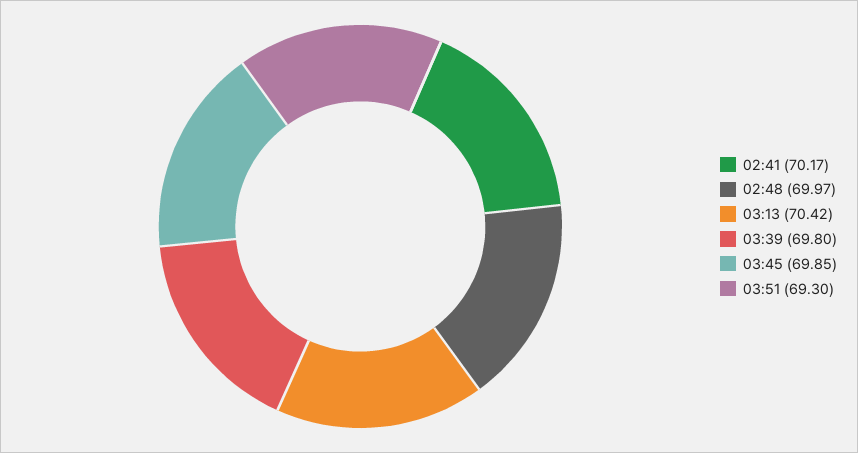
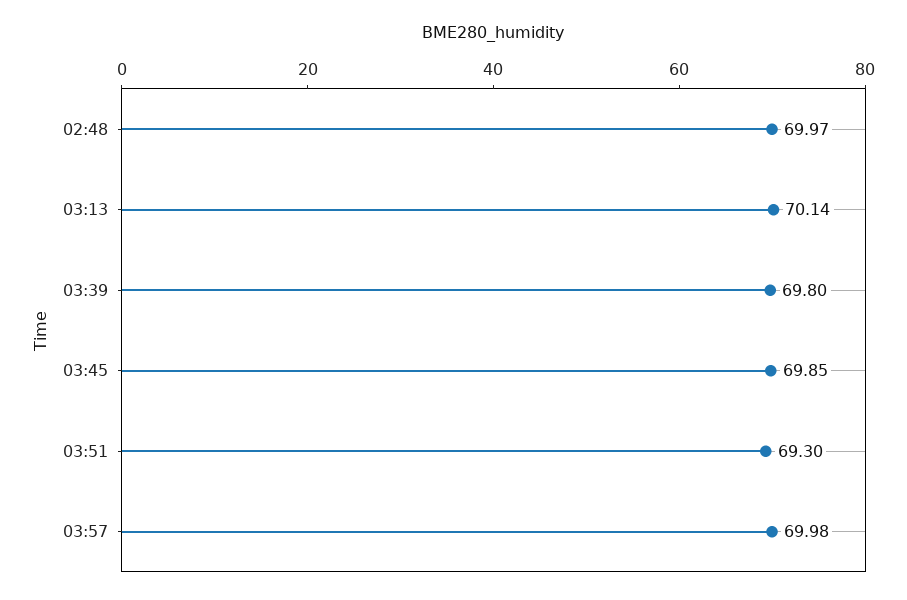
02:41: 70.17 -> none
03:13: 70.42 -> 70.14
03:57: none -> 69.98

